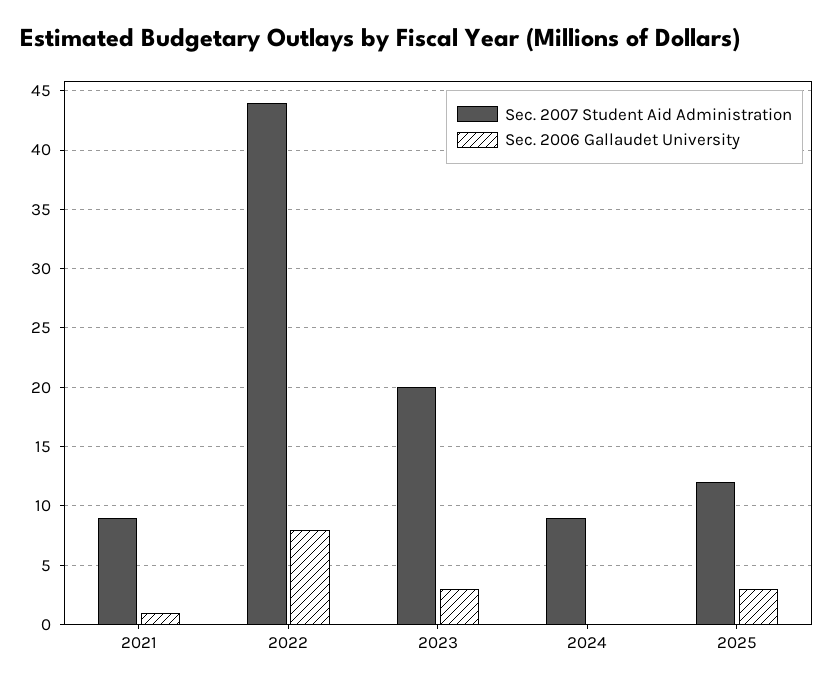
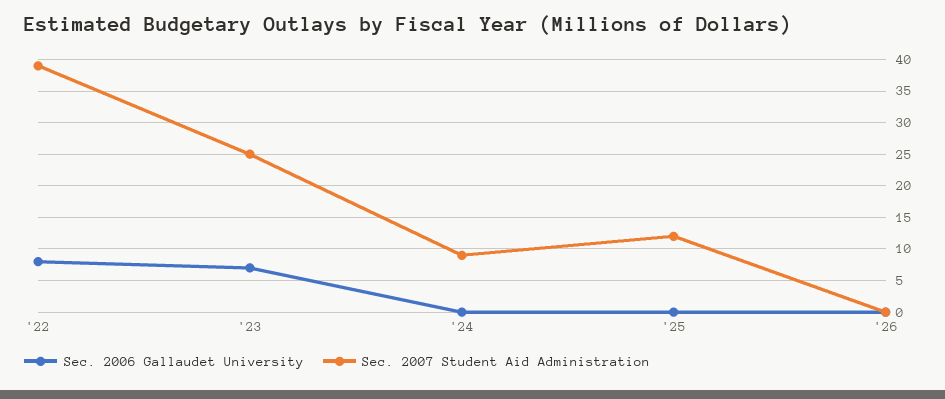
Sec. 2007 Student Aid Administration, 2021: 9 -> none
Sec. 2006 Gallaudet University, 2021: 1 -> none
Sec. 2007 Student Aid Administration, 2022: 44 -> 39
Sec. 2007 Student Aid Administration, 2023: 20 -> 25
Sec. 2006 Gallaudet University, 2023: 3 -> 7
Sec. 2006 Gallaudet University, 2025: 3 -> 0
Sec. 2006 Gallaudet University, '26: none -> 0
Sec. 2007 Student Aid Administration, '26: none -> 0

